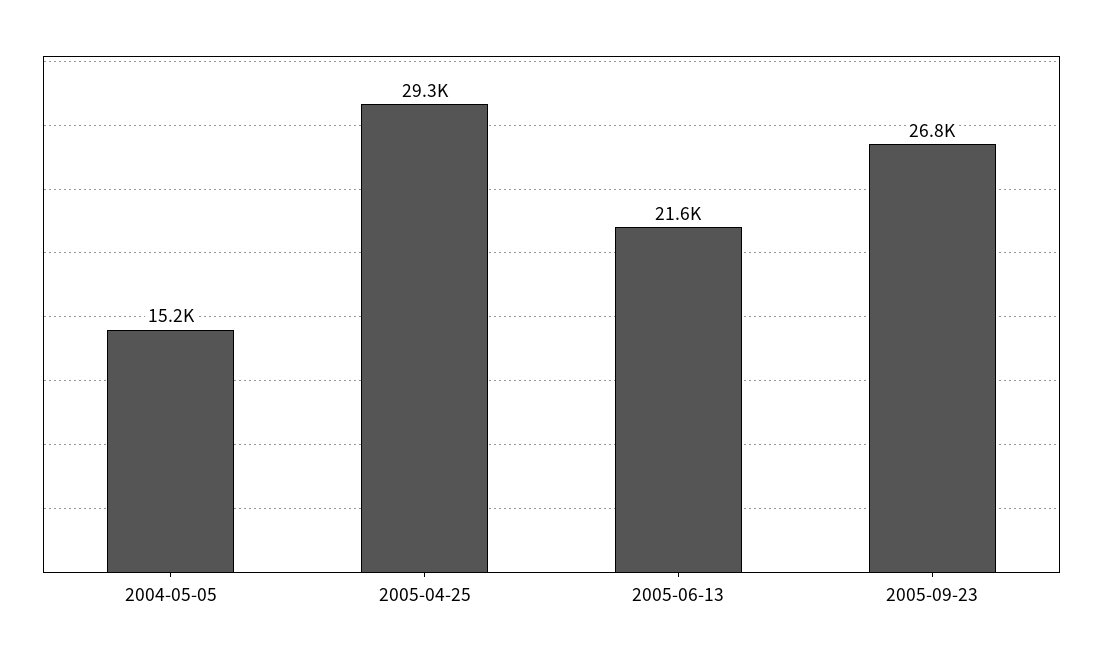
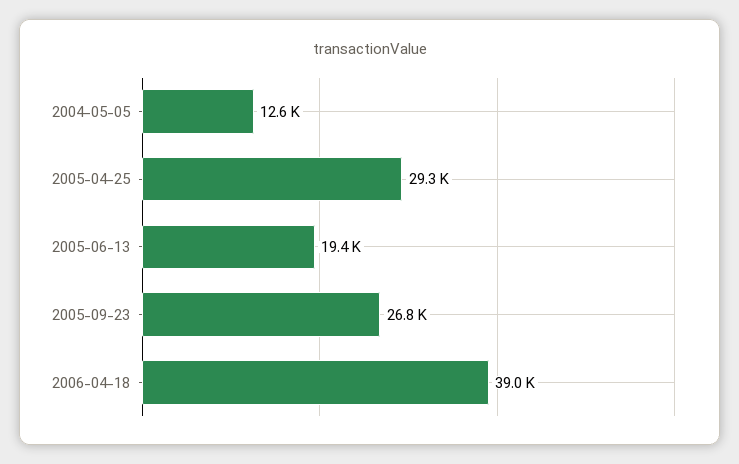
2004-05-05: 15200 -> 12600
2005-06-13: 21600 -> 19400
2006-04-18: none -> 39000

